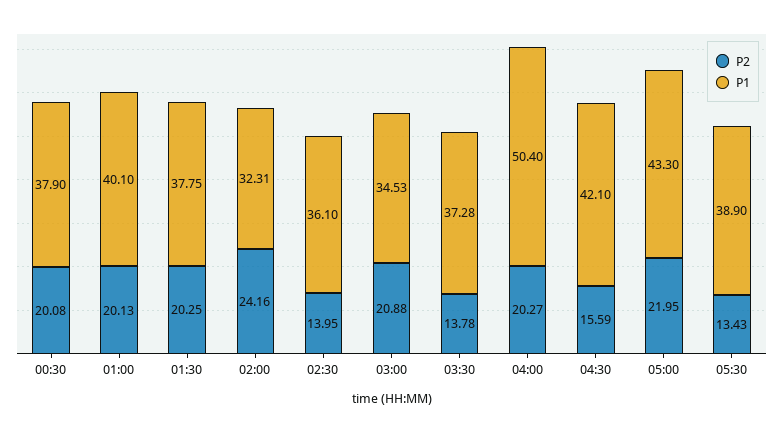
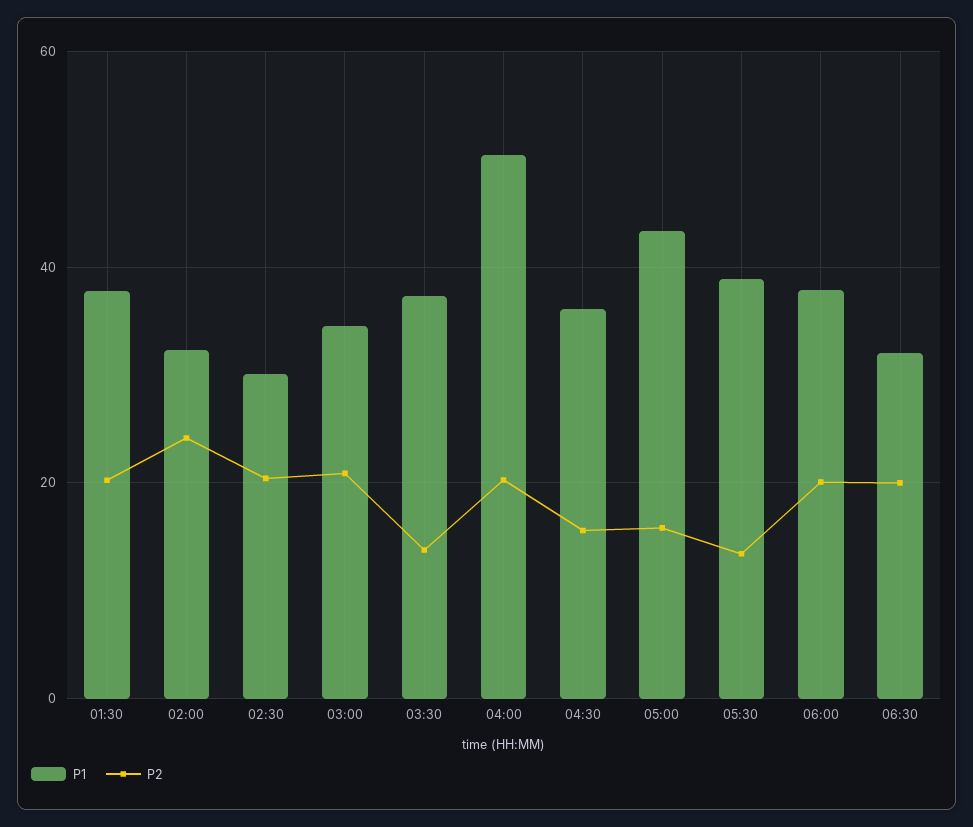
P2, 00:30: 20.08 -> none
P1, 00:30: 37.9 -> none
P2, 01:00: 20.13 -> none
P1, 01:00: 40.1 -> none
P2, 02:30: 13.95 -> 20
P1, 02:30: 36.1 -> 30
P1, 04:30: 42.1 -> 36
P2, 05:00: 21.95 -> 16
P1, 06:00: none -> 38
P2, 06:00: none -> 20
P1, 06:30: none -> 32
P2, 06:30: none -> 20

